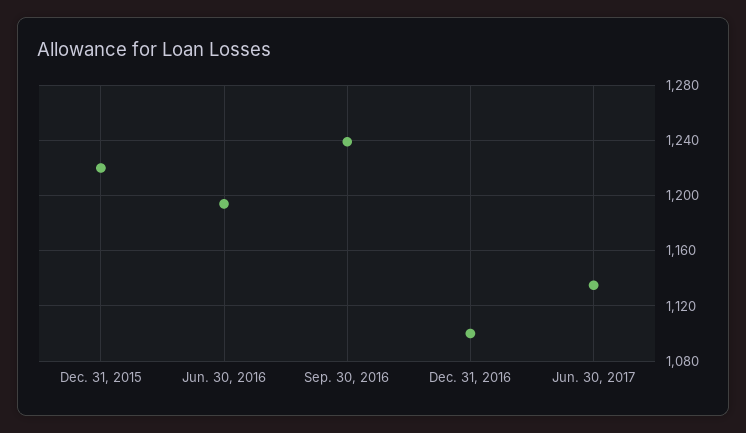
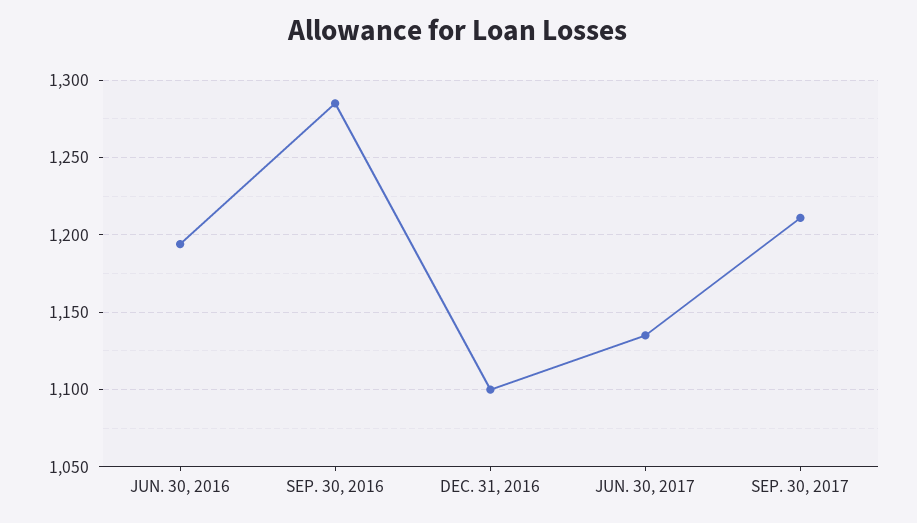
Dec. 31, 2015: 1220 -> none
Sep. 30, 2016: 1240 -> 1285
SEP. 30, 2017: none -> 1210

